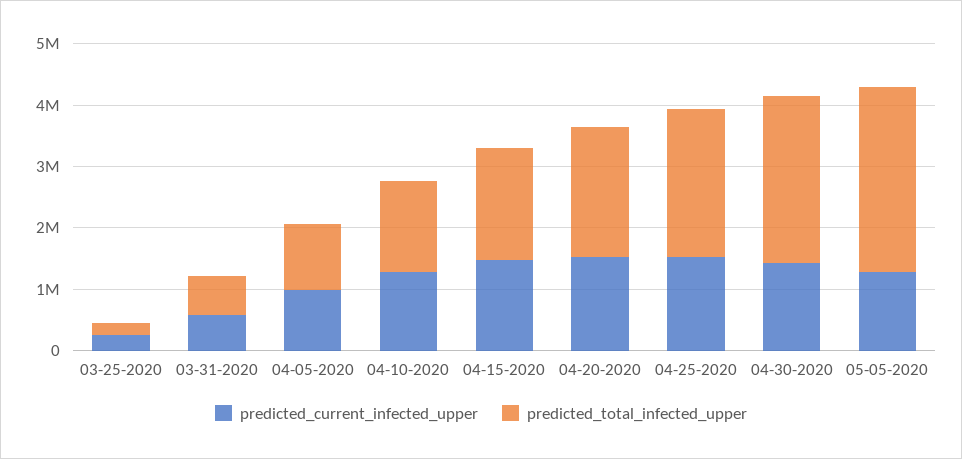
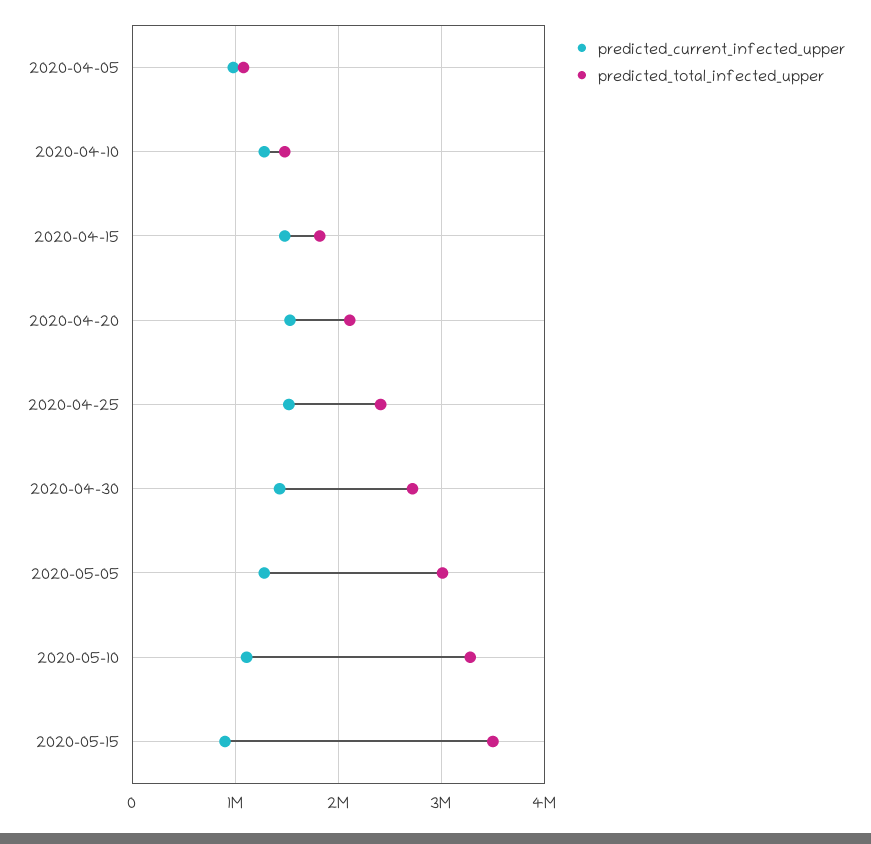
predicted_current_infected_upper, 03-25-2020: 200000 -> none
predicted_total_infected_upper, 03-25-2020: 200000 -> none
predicted_current_infected_upper, 03-31-2020: 600000 -> none
predicted_total_infected_upper, 03-31-2020: 600000 -> none
predicted_current_infected_upper, 2020-05-10: none -> 1100000
predicted_total_infected_upper, 2020-05-10: none -> 3300000
predicted_current_infected_upper, 2020-05-15: none -> 900000
predicted_total_infected_upper, 2020-05-15: none -> 3500000

